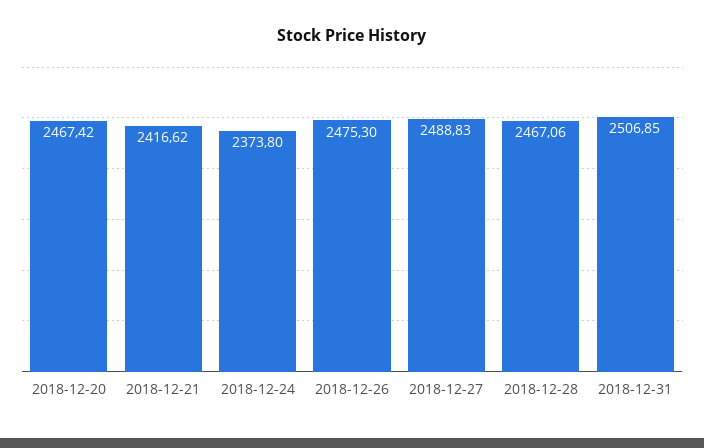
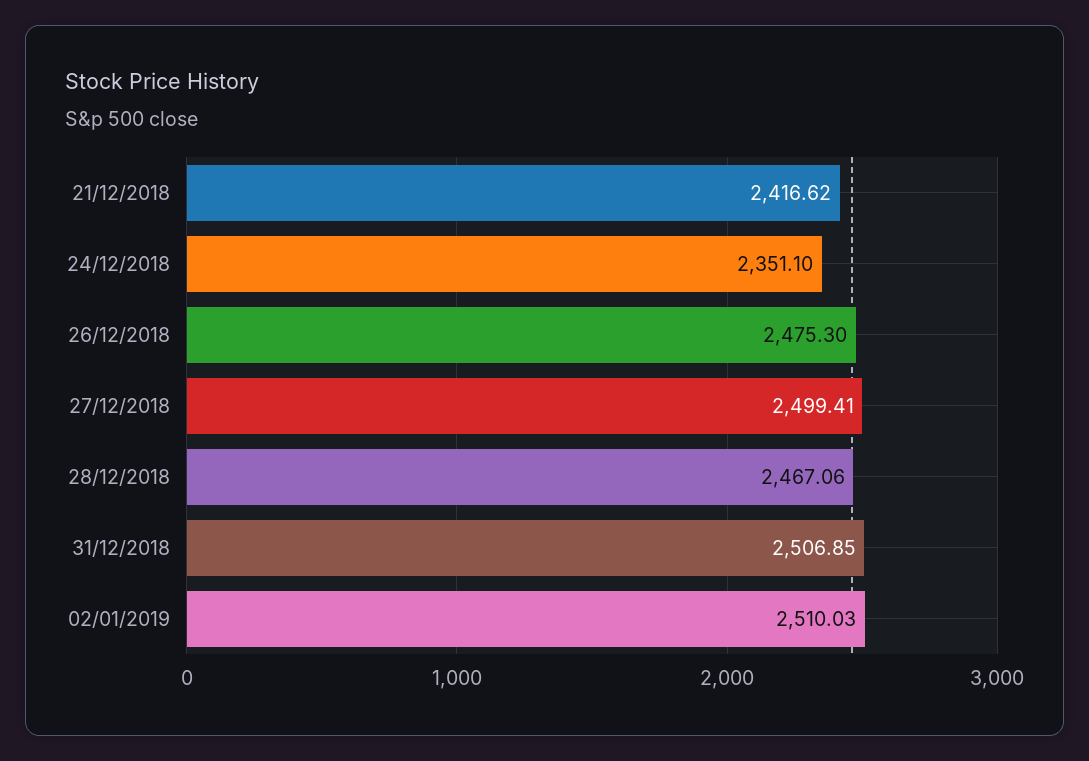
2018-12-20: 2467.42 -> none
2018-12-24: 2373.8 -> 2351.1
2018-12-27: 2488.83 -> 2499.41
02/01/2019: none -> 2510.03

